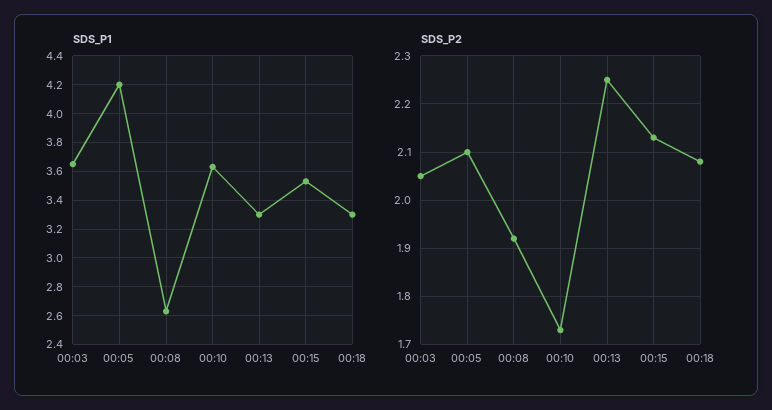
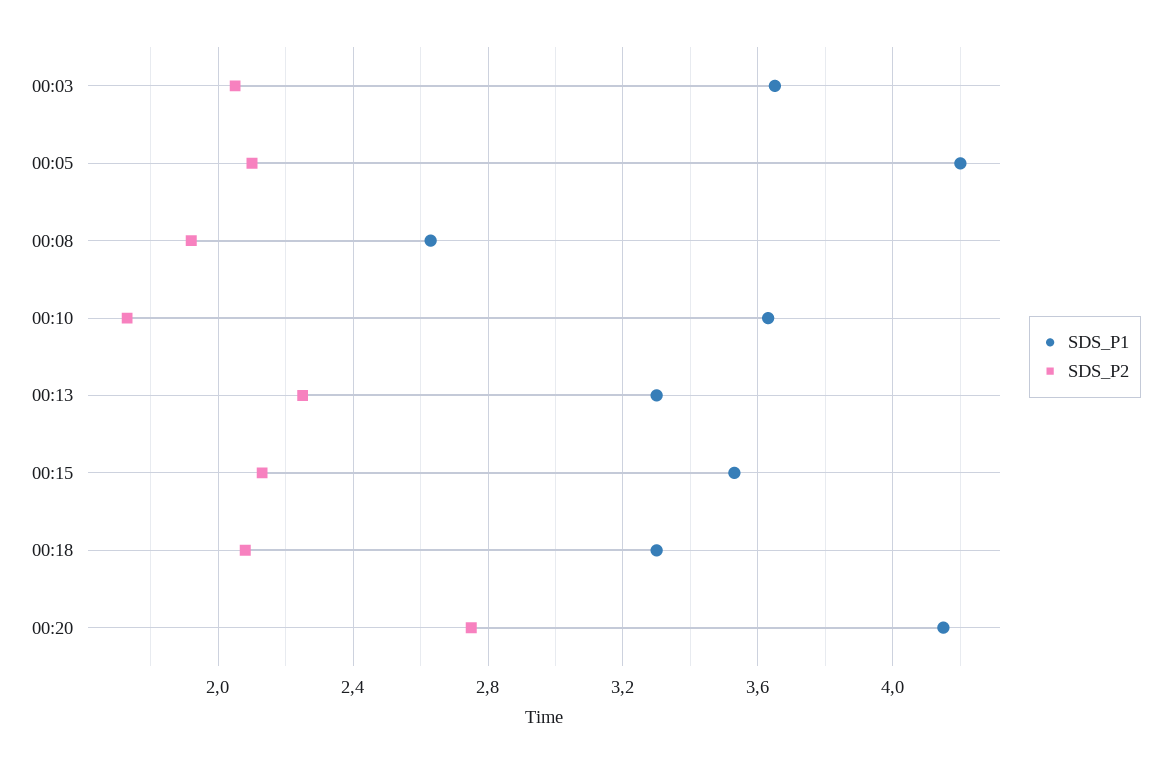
SDS_P1, 00:20: none -> 4.15
SDS_P2, 00:20: none -> 2.75

